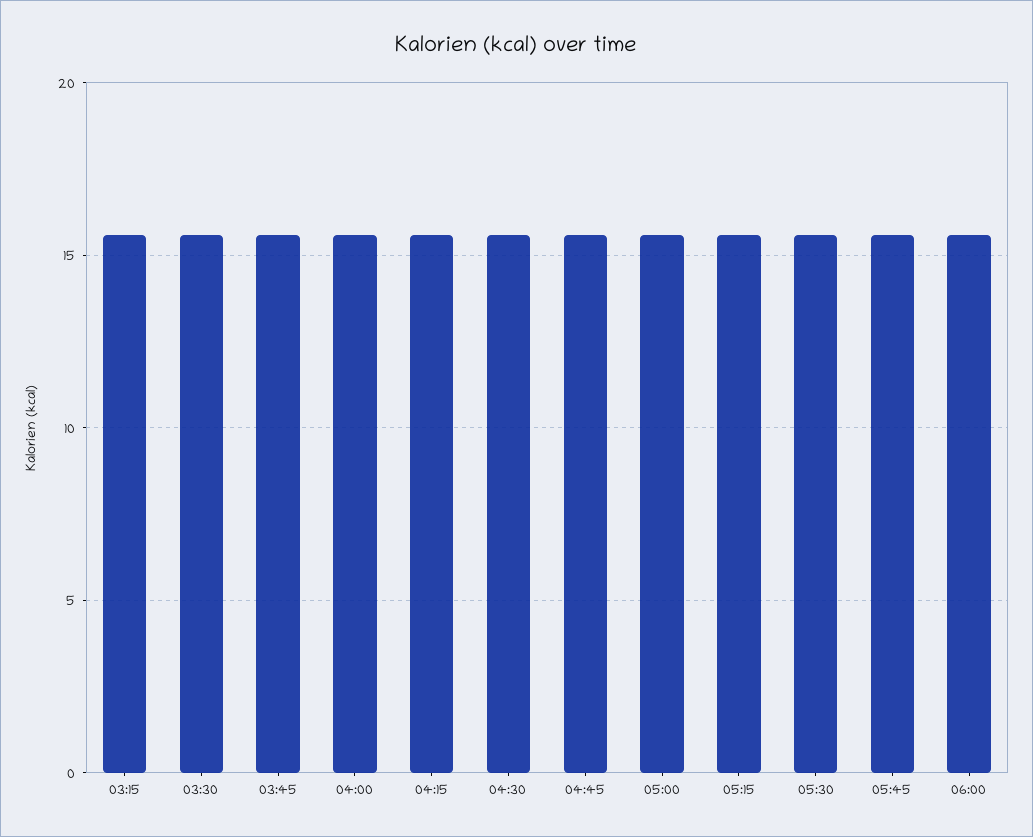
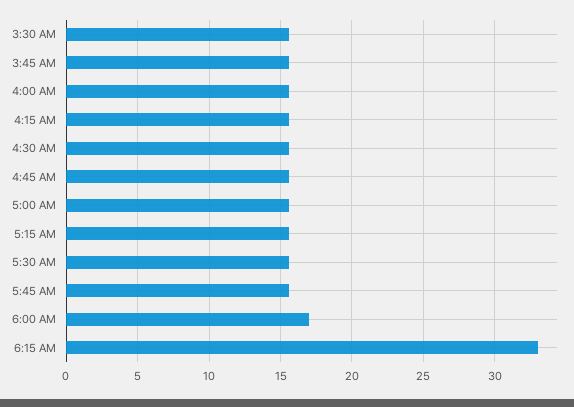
03:15: 15.5 -> none
06:00: 15.5 -> 17
6:15 AM: none -> 33

